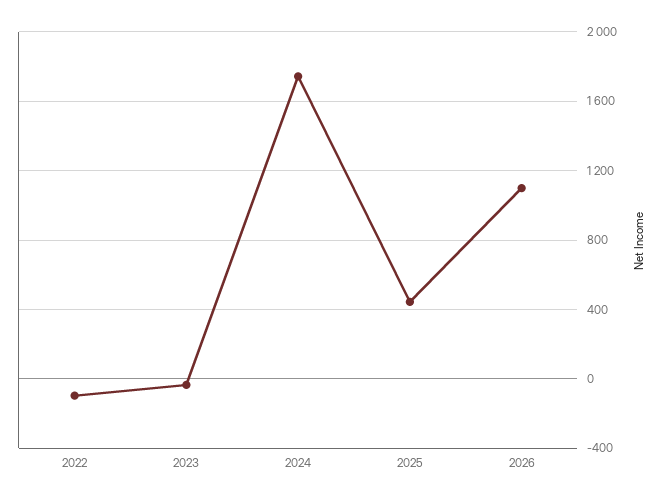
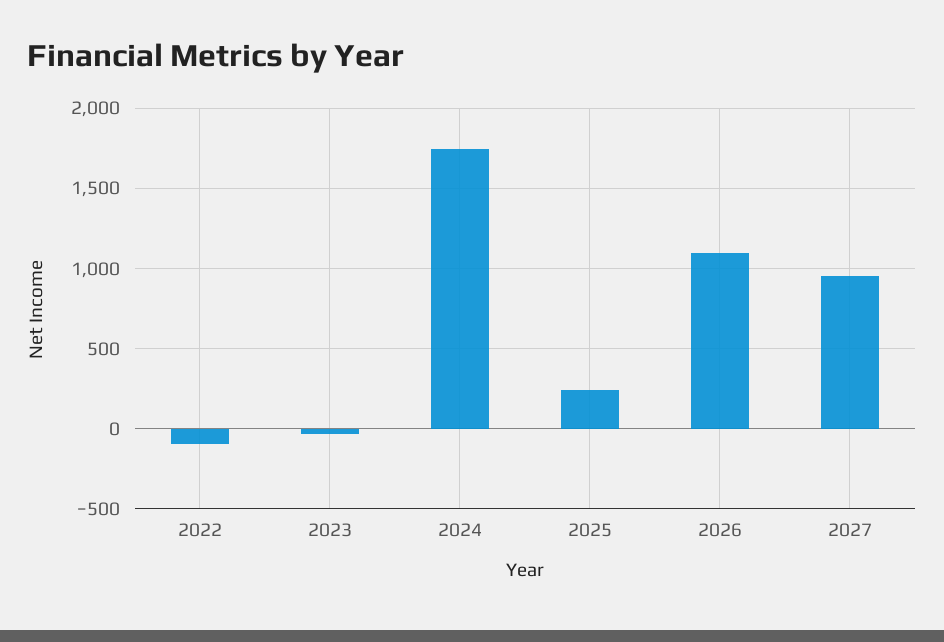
2025: 450 -> 250
2027: none -> 950

